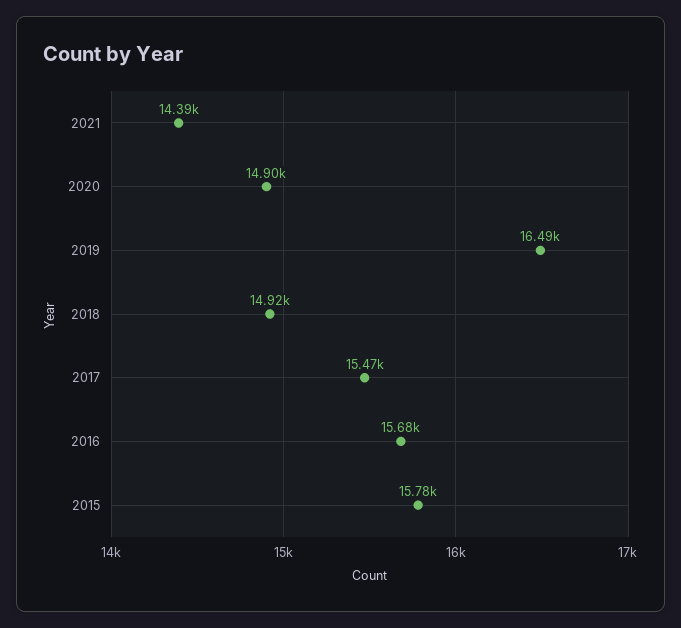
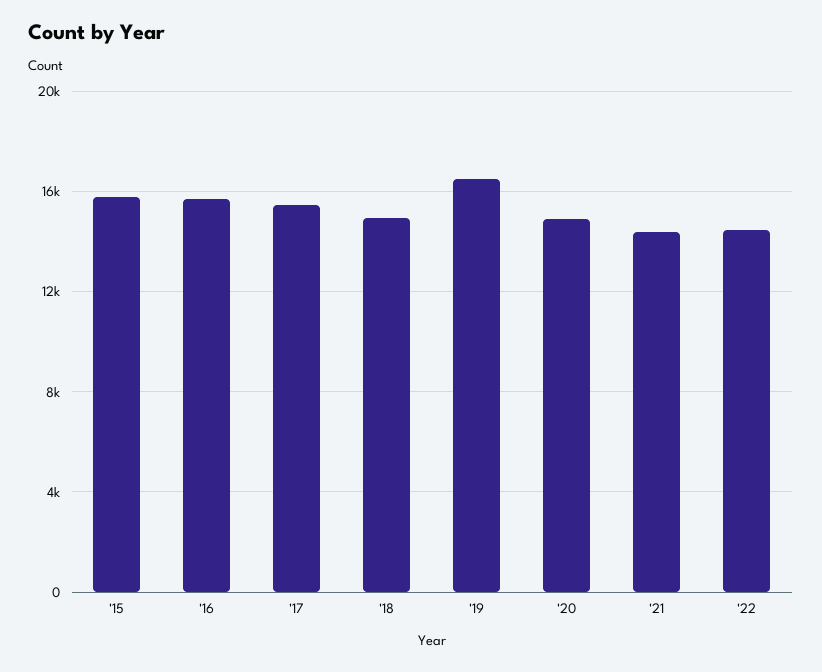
'22: none -> 14500

